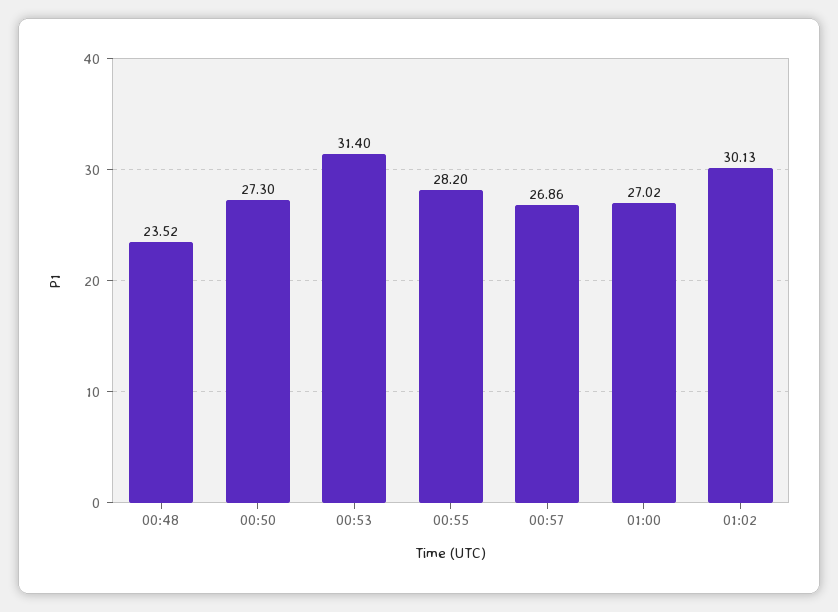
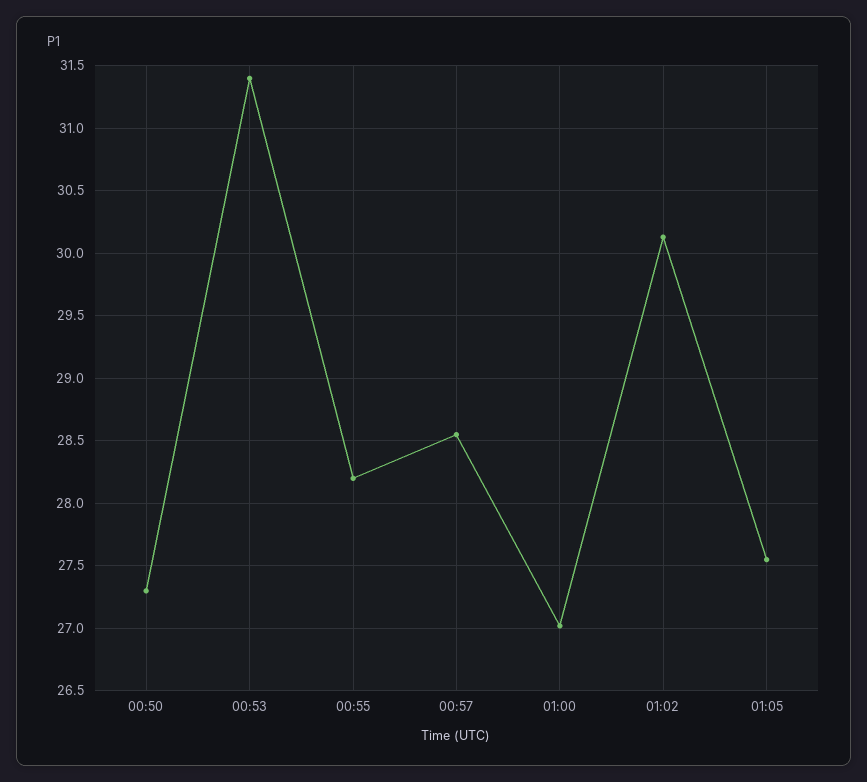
00:48: 23.52 -> none
00:57: 26.86 -> 28.55
01:05: none -> 27.55

